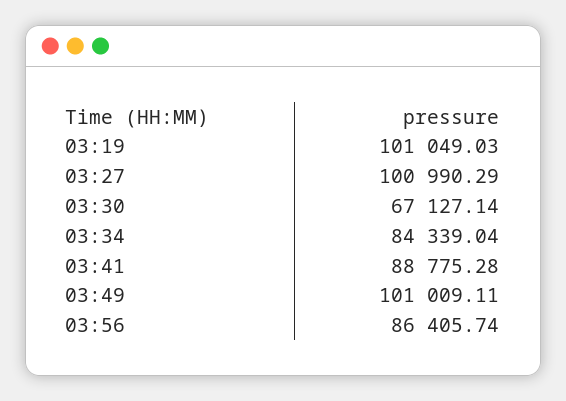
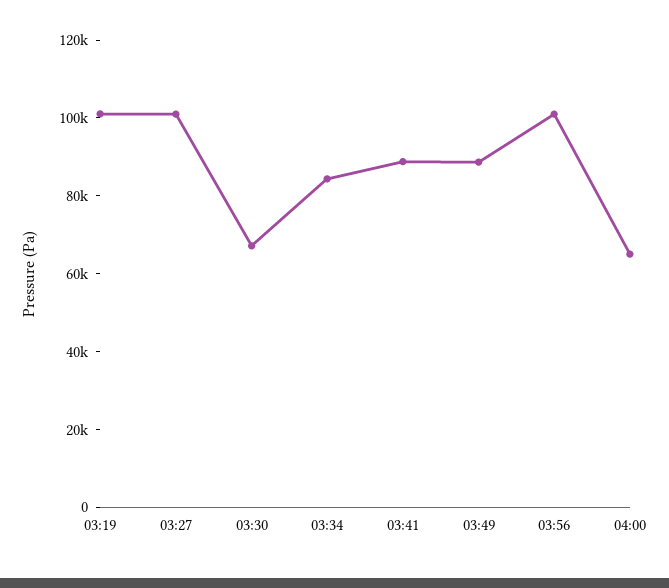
03:49: 101009.11 -> 90000
03:56: 86405.74 -> 100000
04:00: none -> 65000

